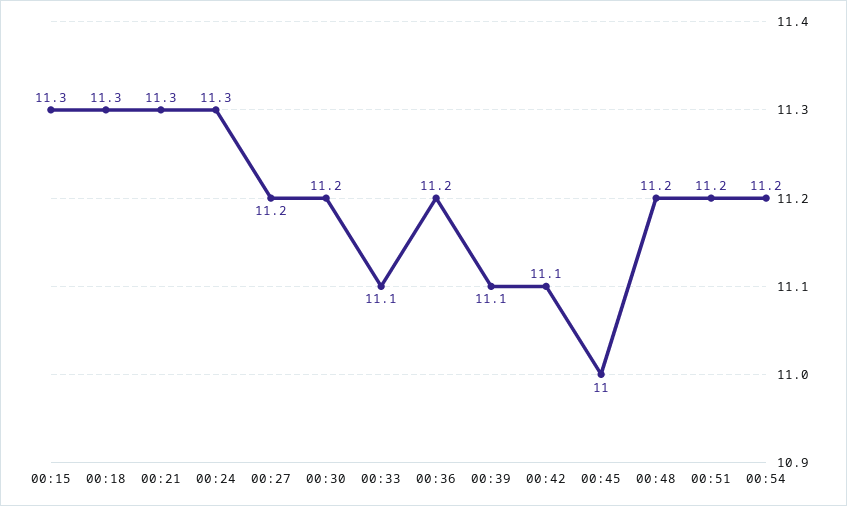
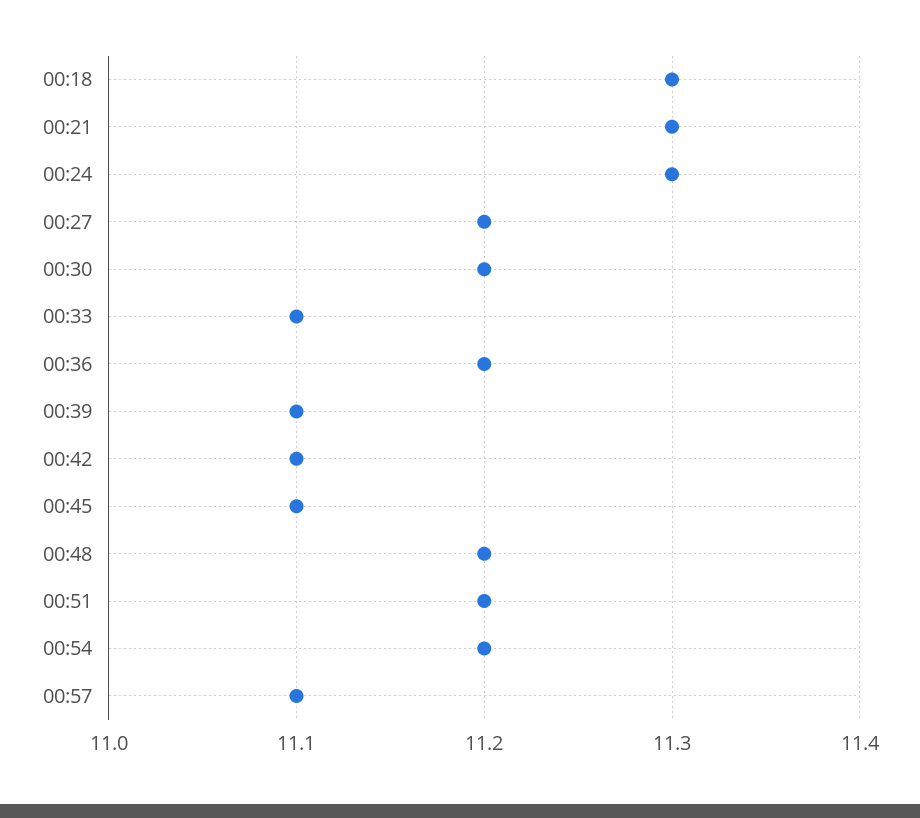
00:15: 11.3 -> none
00:45: 11 -> 11.1
00:57: none -> 11.1

